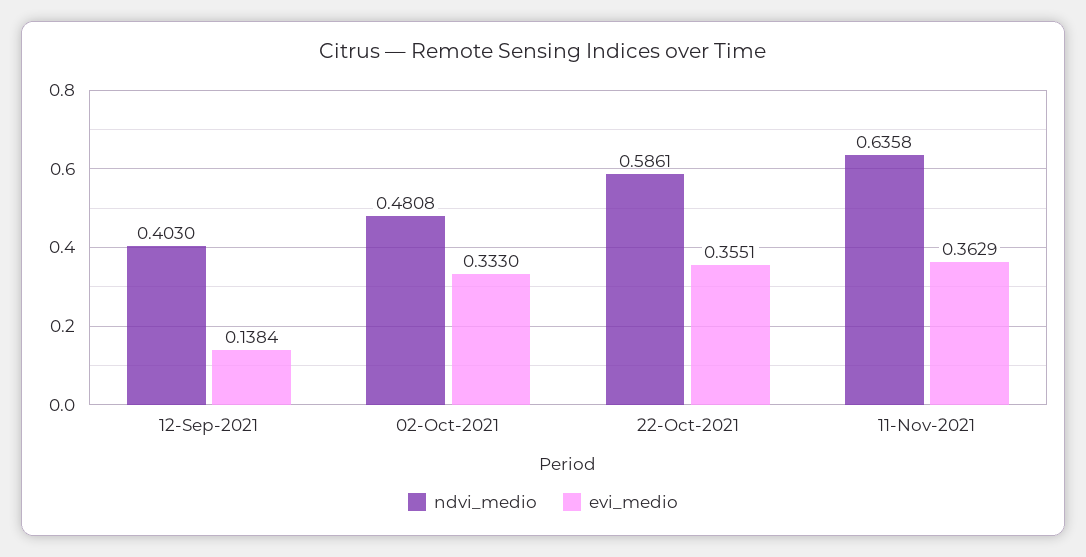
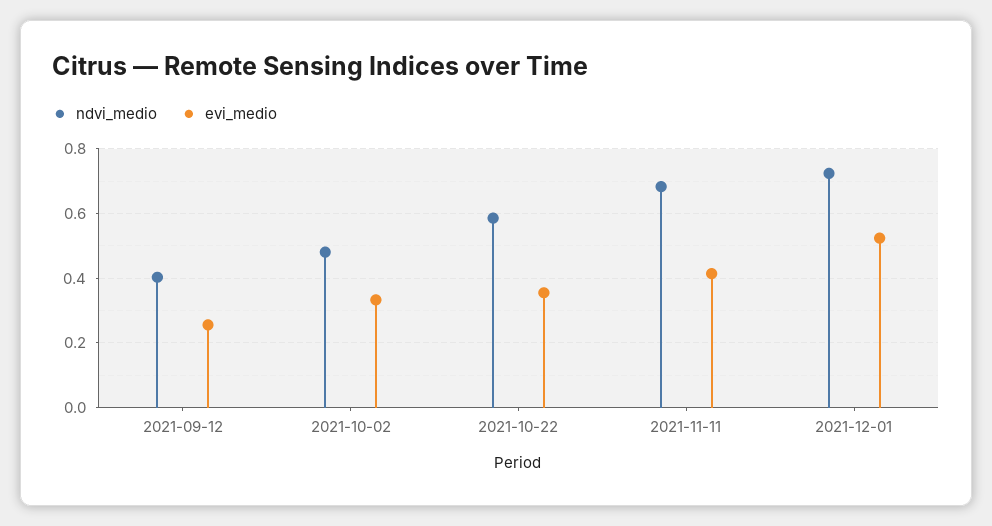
evi_medio, 12-Sep-2021: 0.1384 -> 0.26
ndvi_medio, 11-Nov-2021: 0.6358 -> 0.68
evi_medio, 11-Nov-2021: 0.3629 -> 0.42
ndvi_medio, 2021-12-01: none -> 0.72
evi_medio, 2021-12-01: none -> 0.52

